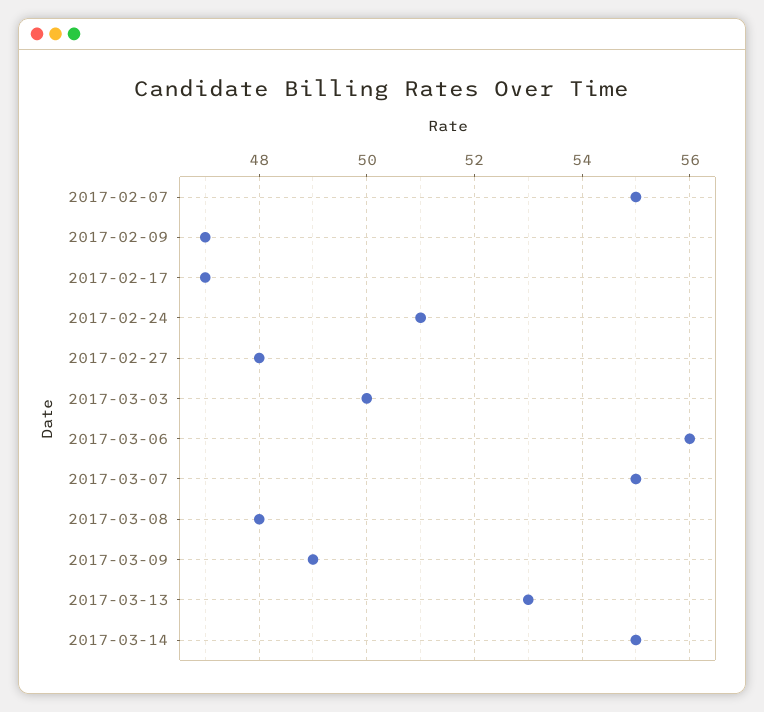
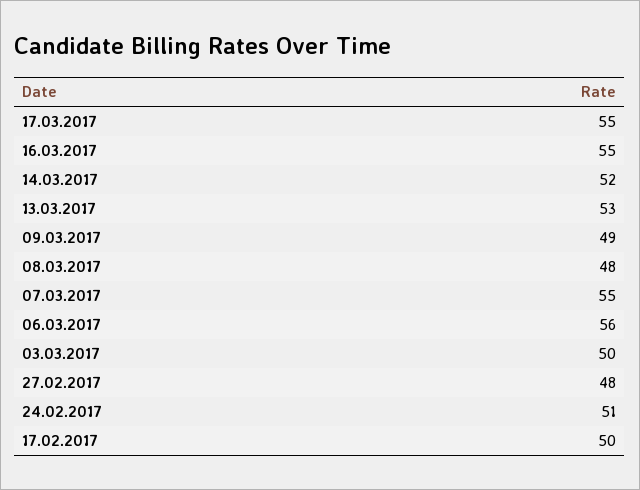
2017-02-07: 55 -> none
2017-02-09: 47 -> none
2017-02-17: 47 -> 50
2017-03-14: 55 -> 52
17.03.2017: none -> 55
16.03.2017: none -> 55

